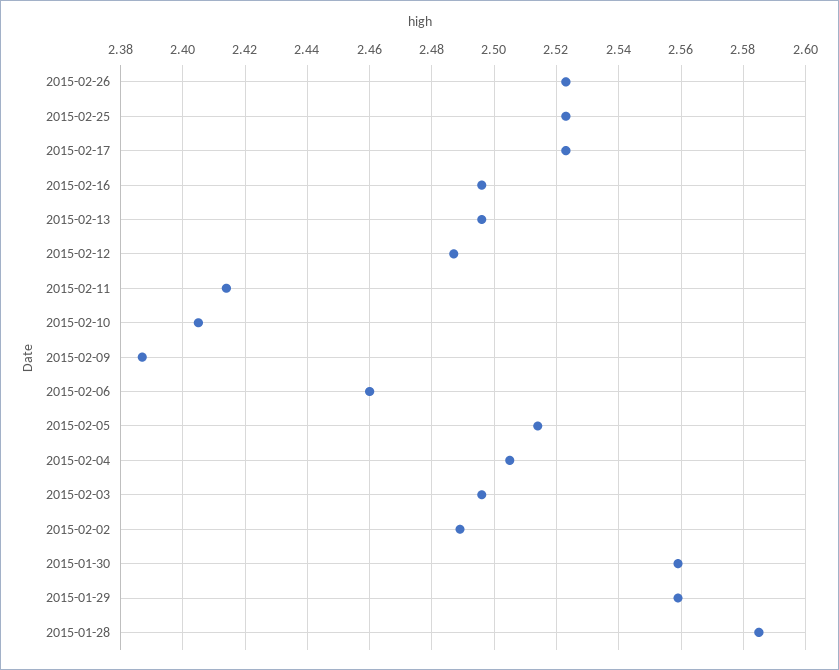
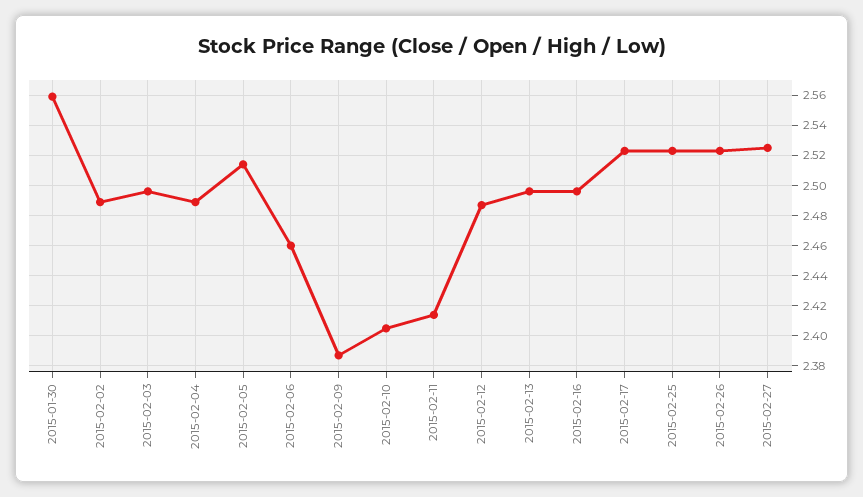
2015-02-04: 2.505 -> 2.49
2015-01-29: 2.56 -> none
2015-01-28: 2.585 -> none
2015-02-27: none -> 2.525

